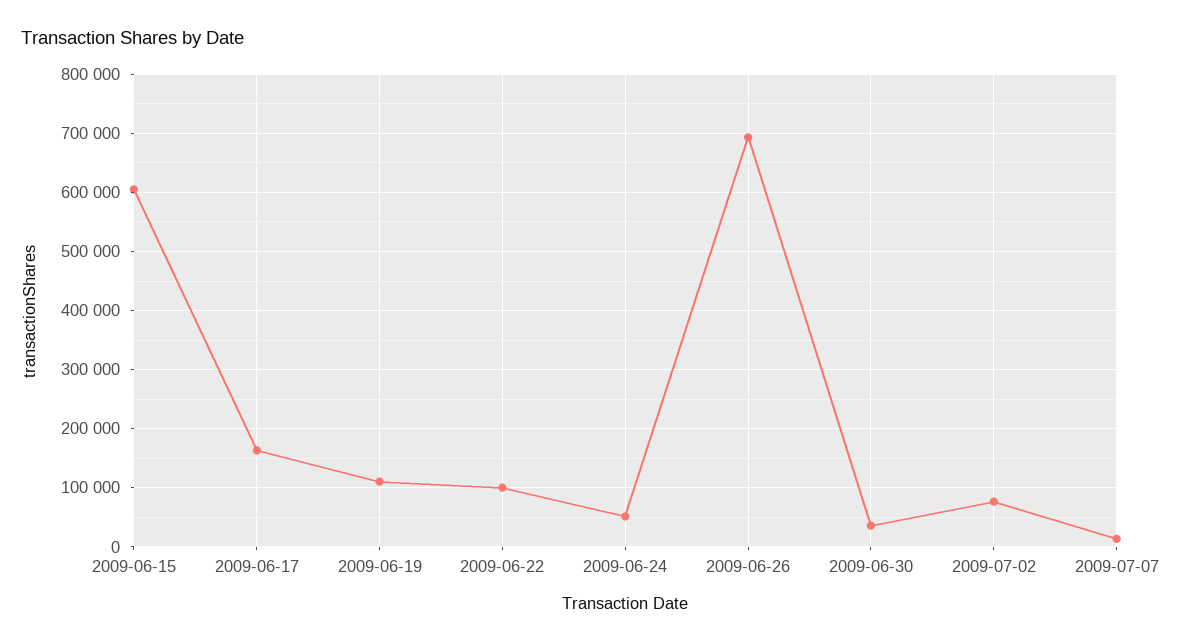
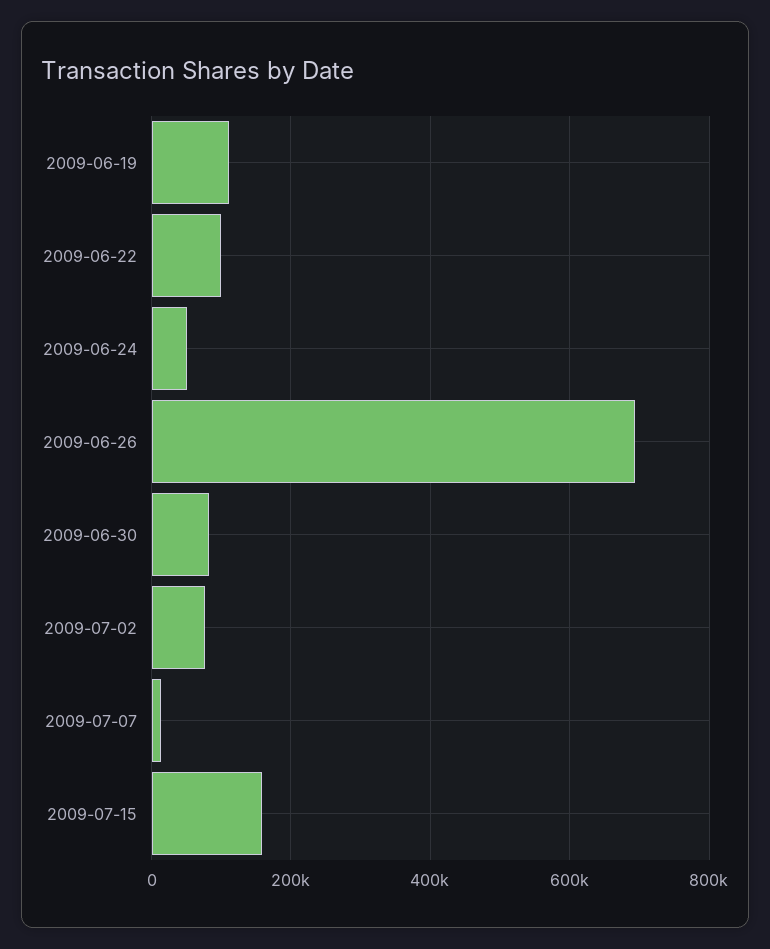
2009-06-15: 600000 -> none
2009-06-17: 160000 -> none
2009-06-30: 40000 -> 80000
2009-07-15: none -> 160000

